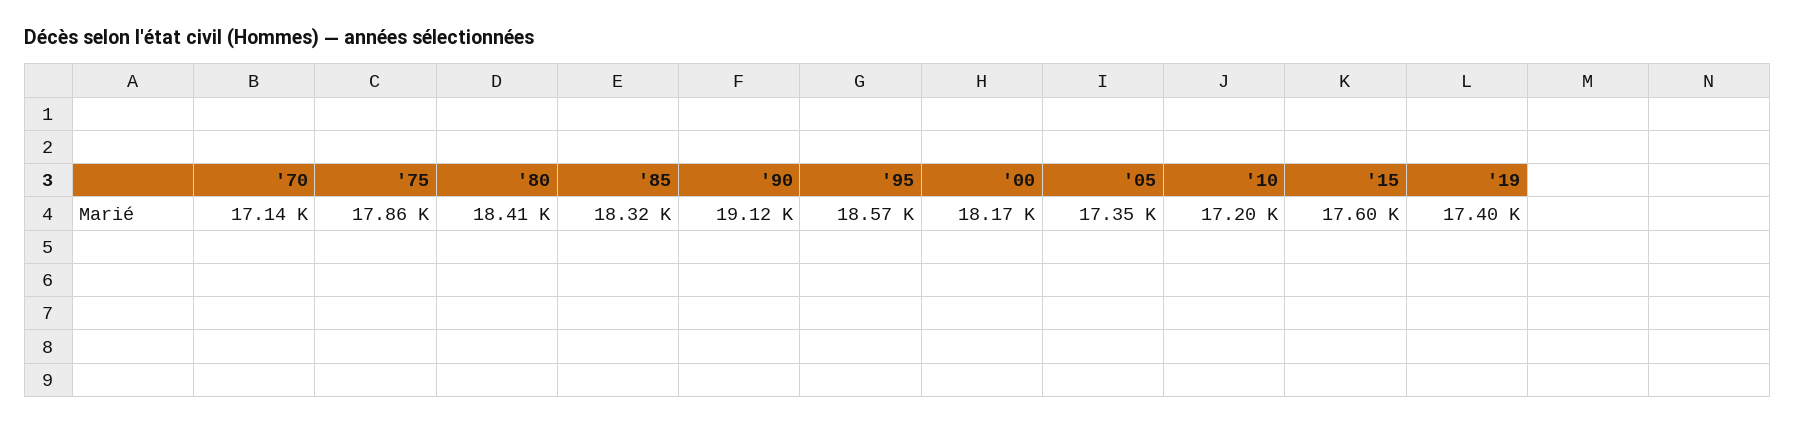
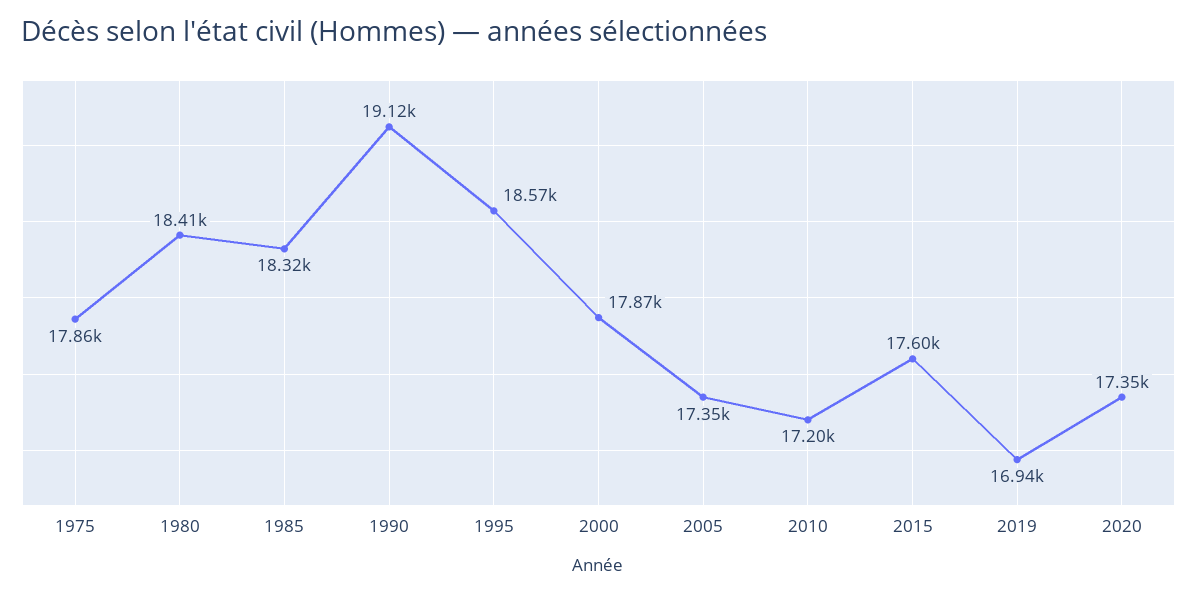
'70: 17140 -> none
'00: 18170 -> 17870
'19: 17400 -> 16940
2020: none -> 17350

